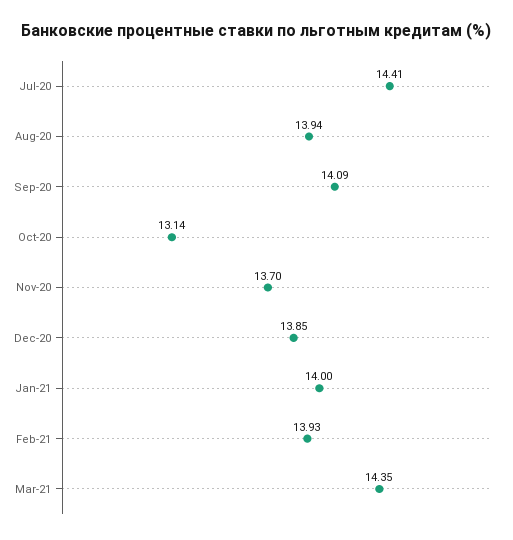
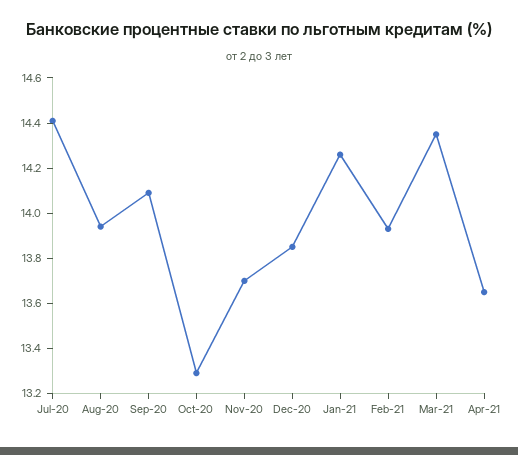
Oct-20: 13.14 -> 13.3
Jan-21: 14 -> 14.25
Apr-21: none -> 13.65

